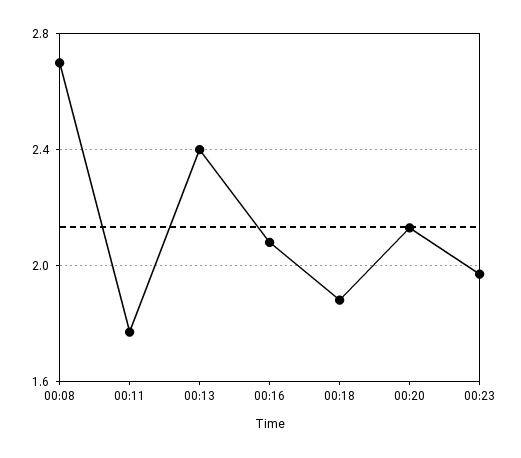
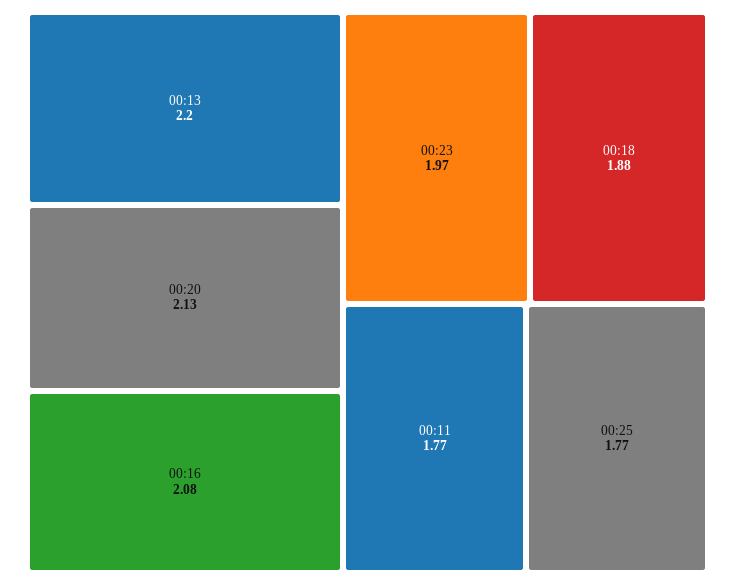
00:08: 2.7 -> none
00:13: 2.4 -> 2.2
00:25: none -> 1.77

